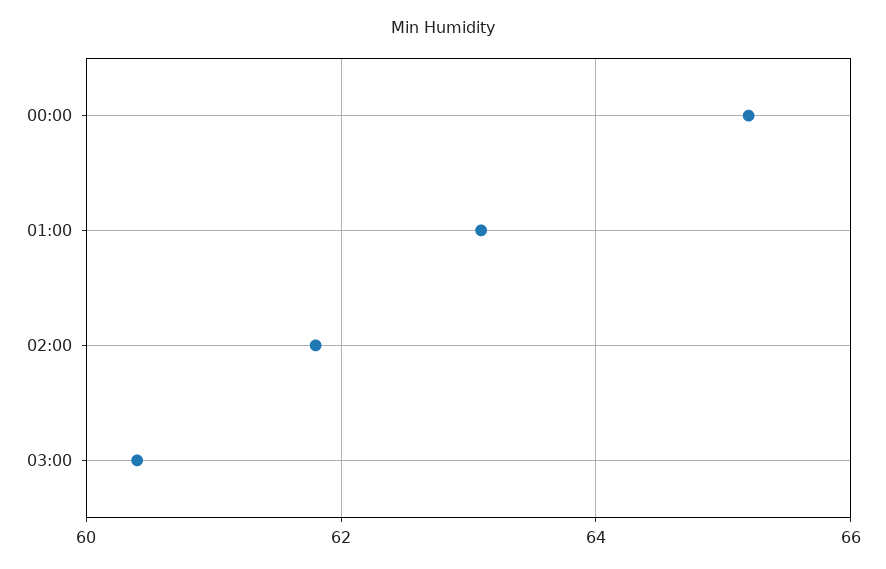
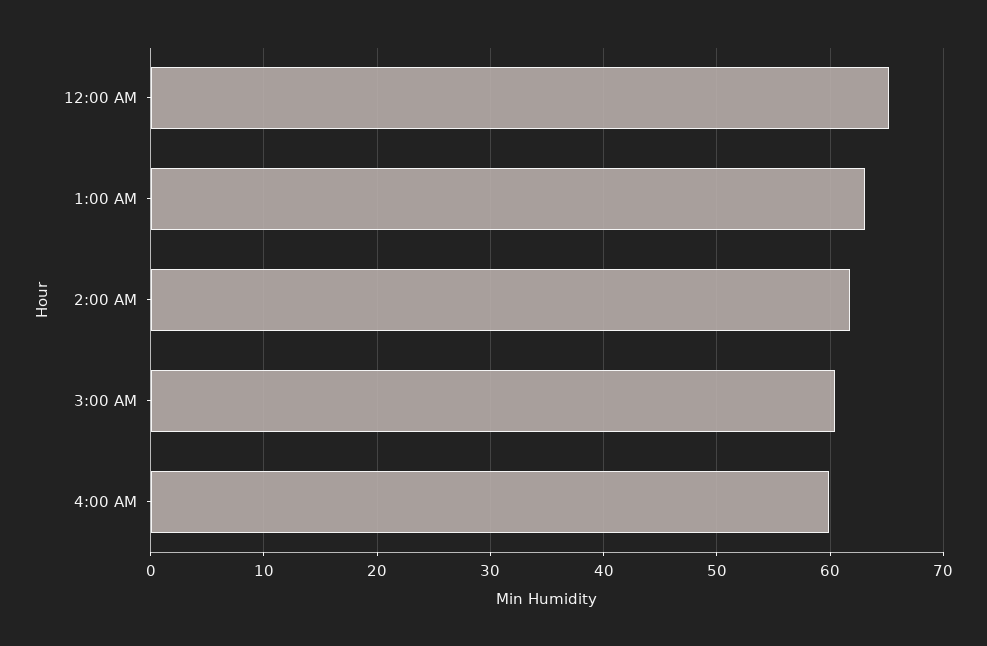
4:00 AM: none -> 60

